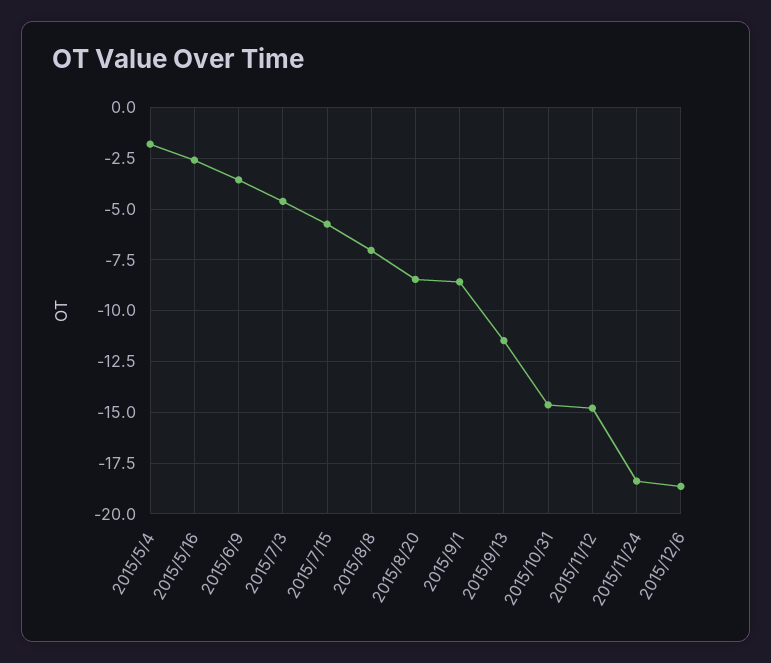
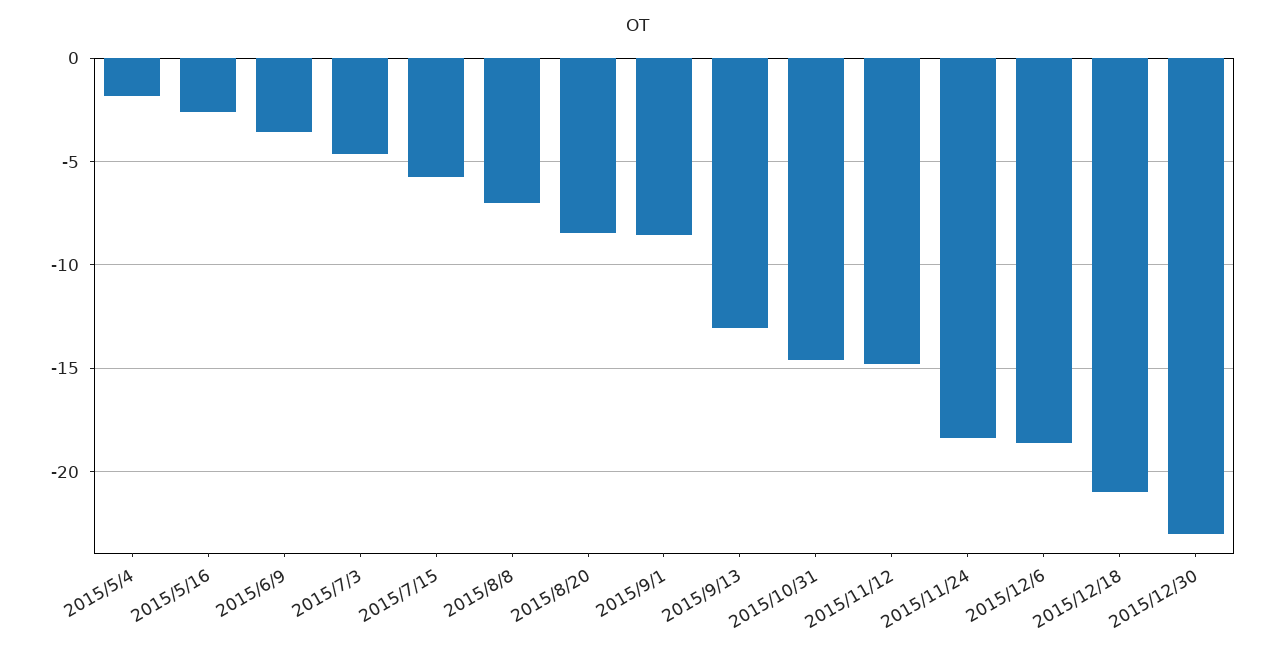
2015/9/13: -11.5 -> -13
2015/12/18: none -> -21
2015/12/30: none -> -23

